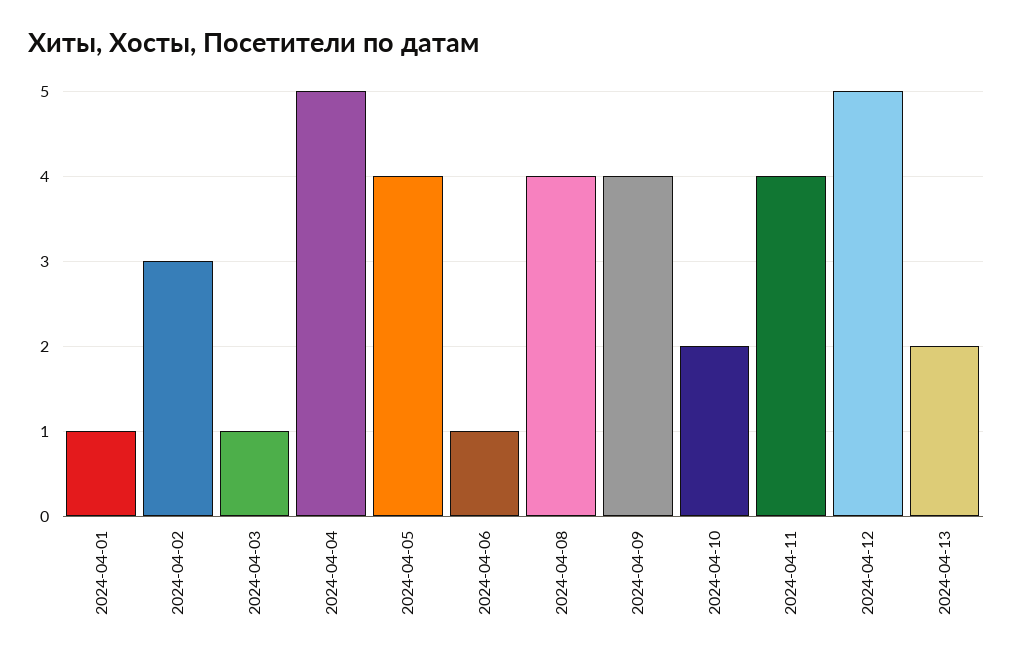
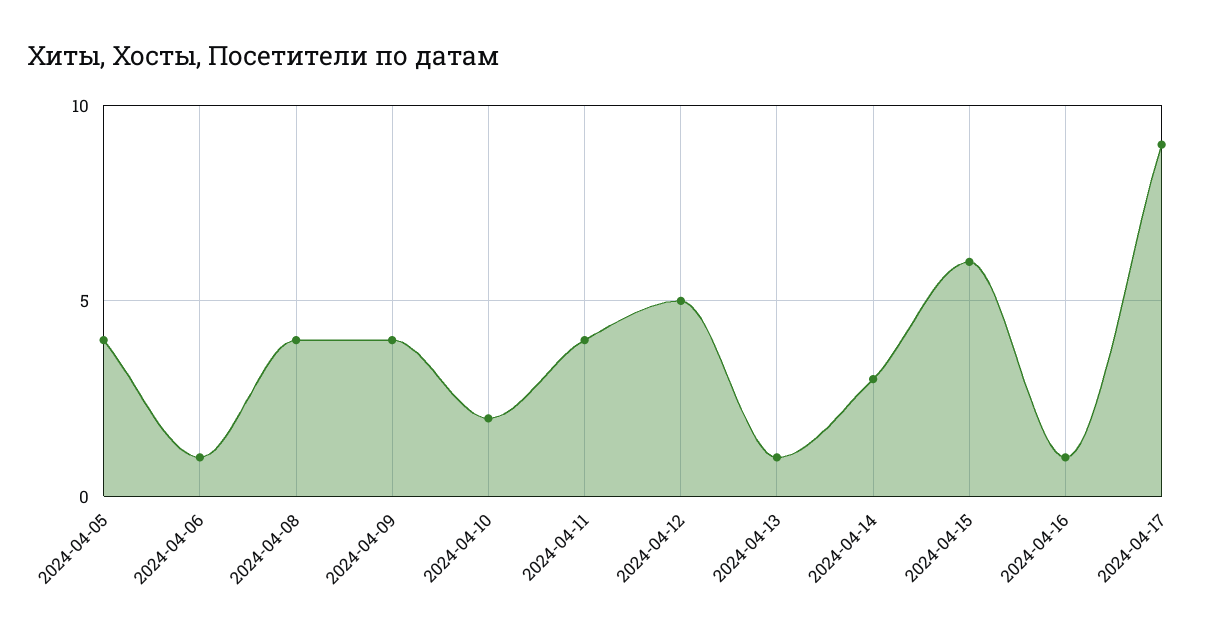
2024-04-01: 1 -> none
2024-04-02: 3 -> none
2024-04-03: 1 -> none
2024-04-04: 5 -> none
2024-04-13: 2 -> 1
2024-04-14: none -> 3
2024-04-15: none -> 6
2024-04-16: none -> 1
2024-04-17: none -> 9

